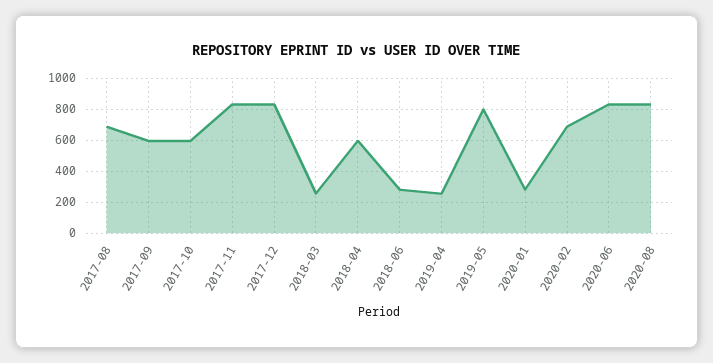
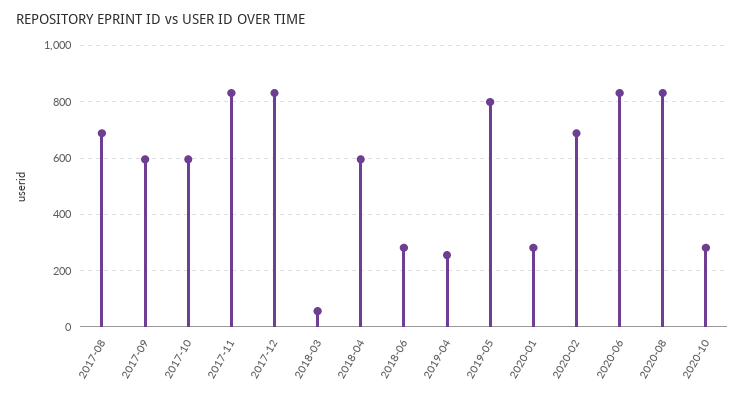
2018-03: 250 -> 50
2020-10: none -> 275

